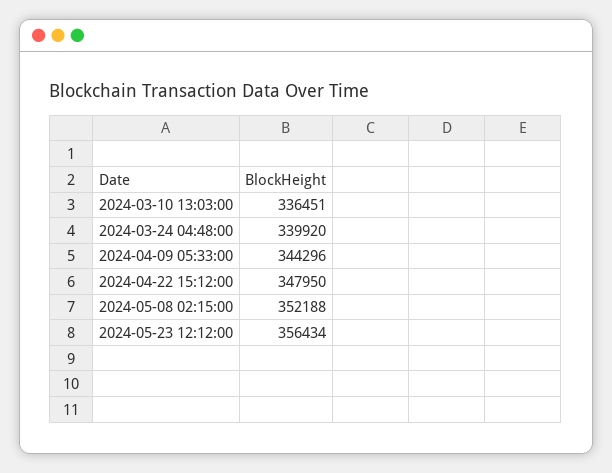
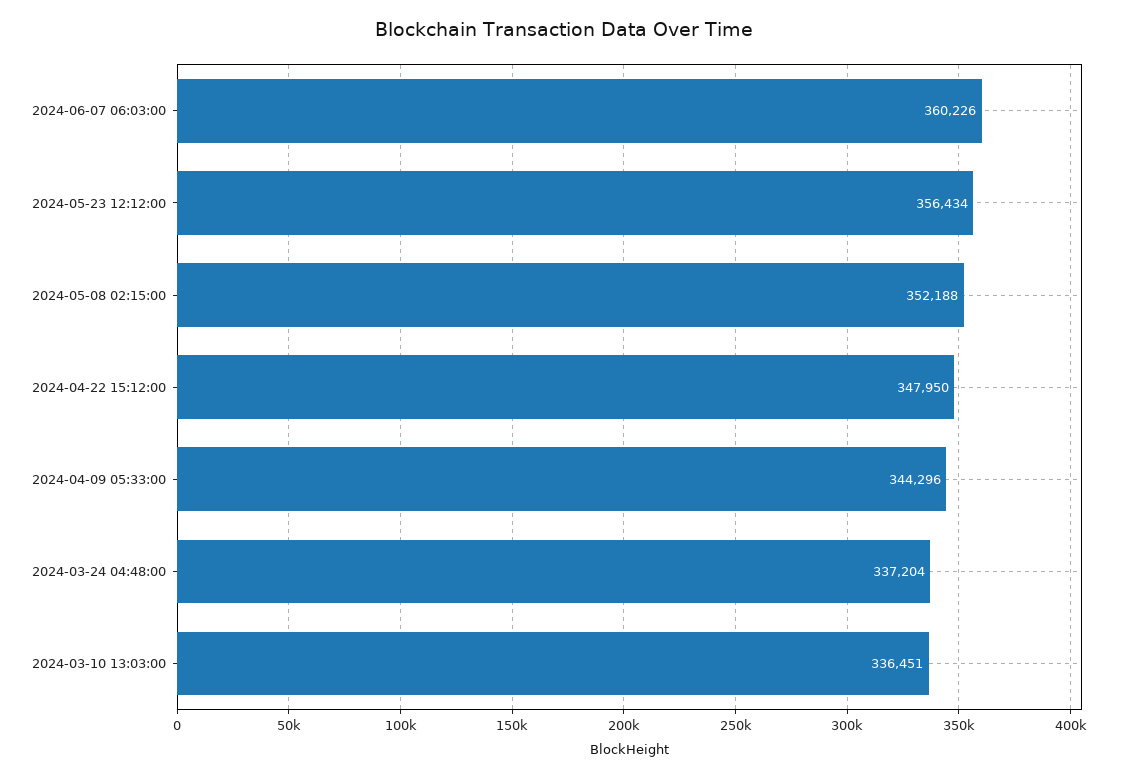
2024-03-24 04:48:00: 339920 -> 337204
2024-06-07 06:03:00: none -> 360226

